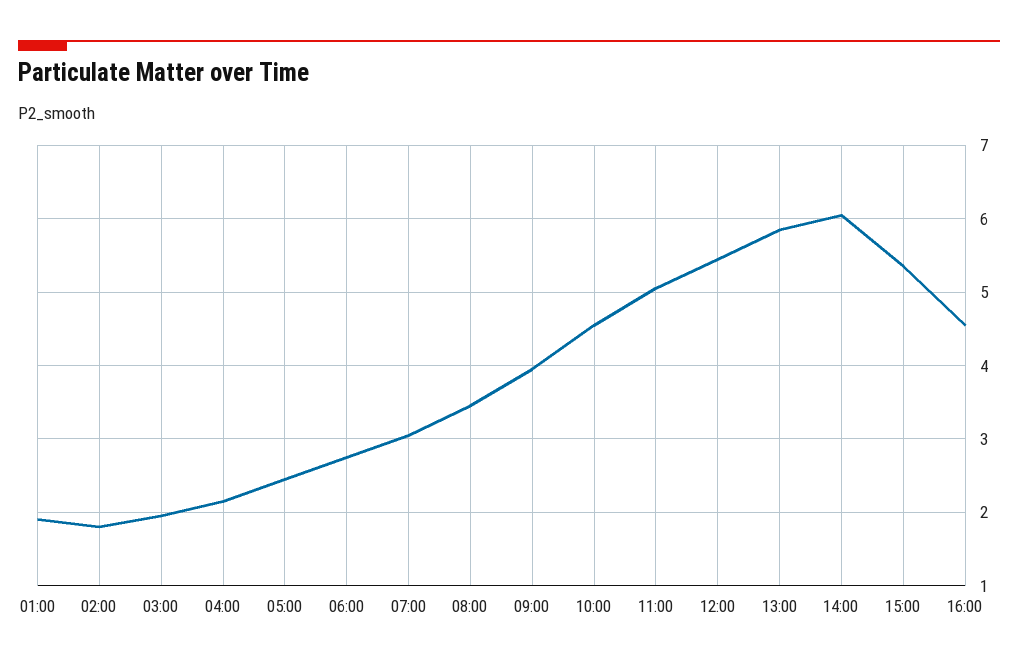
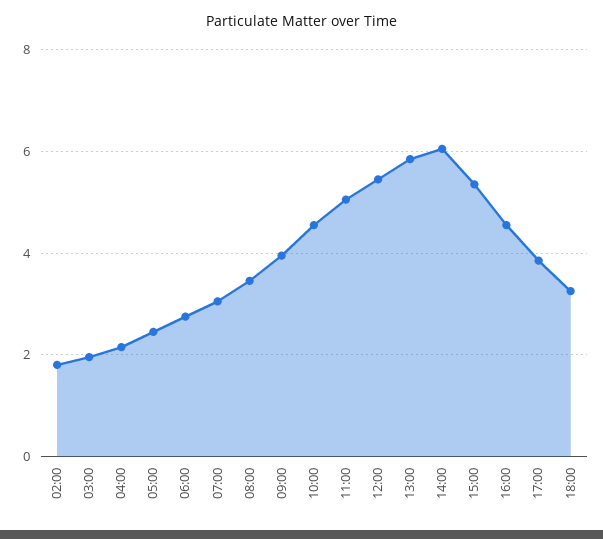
01:00: 1.9 -> none
17:00: none -> 3.8
18:00: none -> 3.2

